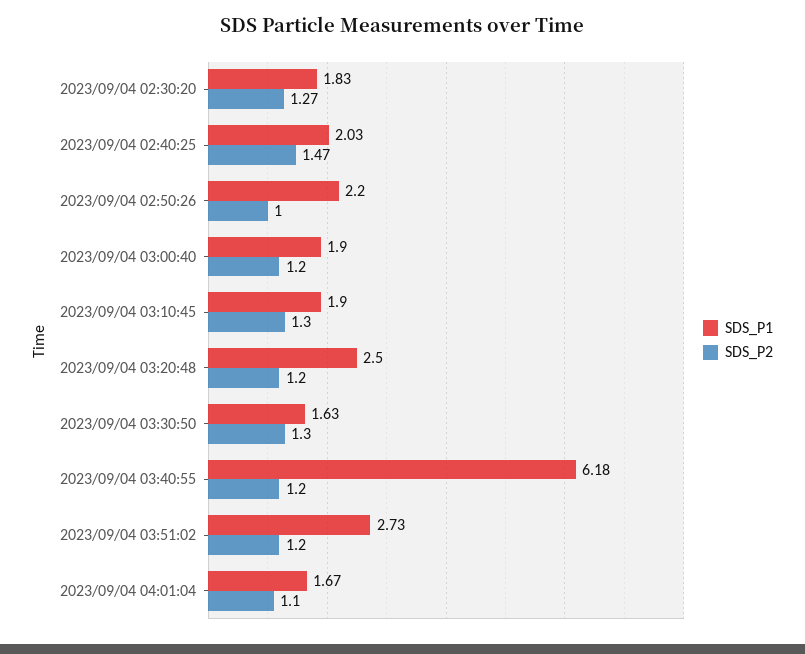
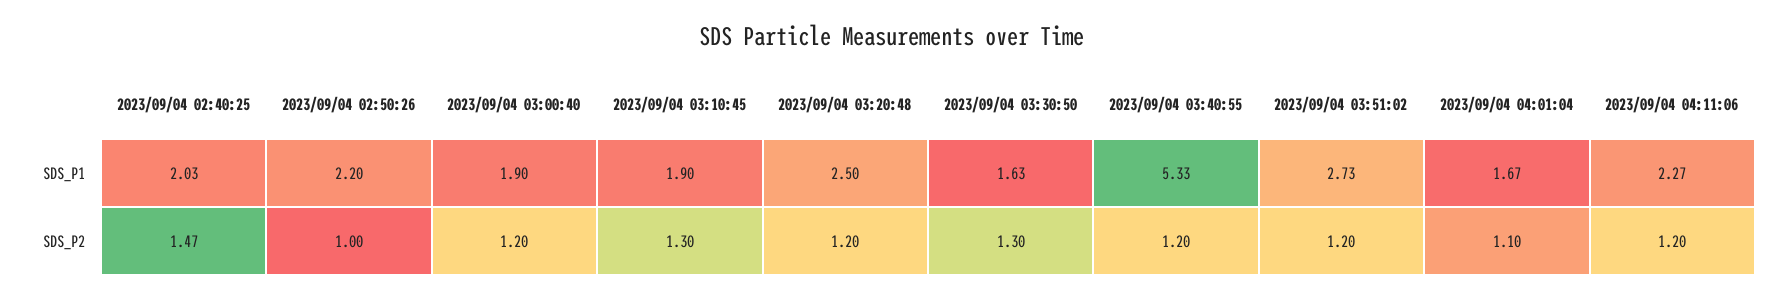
SDS_P1, 2023/09/04 02:30:20: 1.83 -> none
SDS_P2, 2023/09/04 02:30:20: 1.27 -> none
SDS_P1, 2023/09/04 03:40:55: 6.18 -> 5.33
SDS_P1, 2023/09/04 04:11:06: none -> 2.27
SDS_P2, 2023/09/04 04:11:06: none -> 1.2

